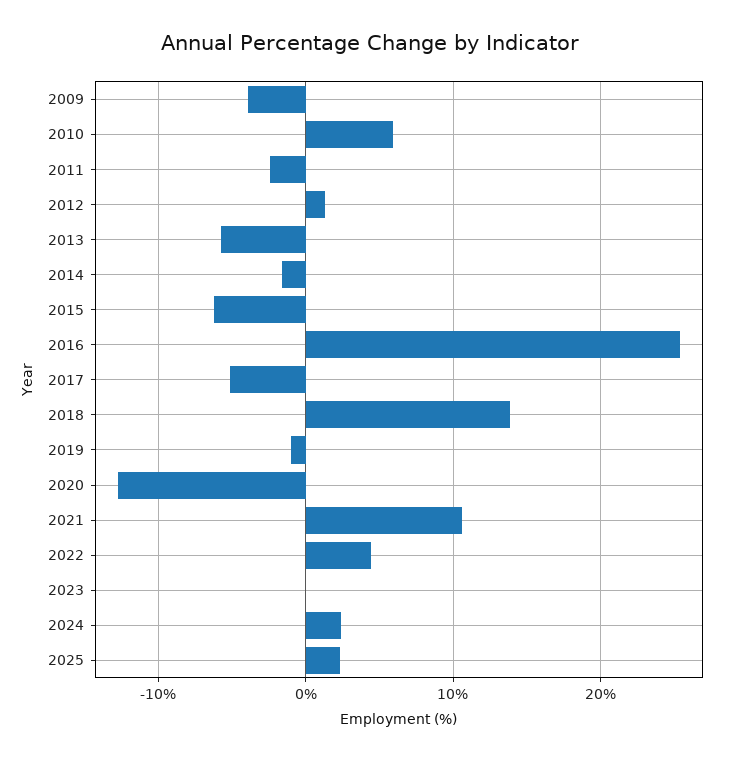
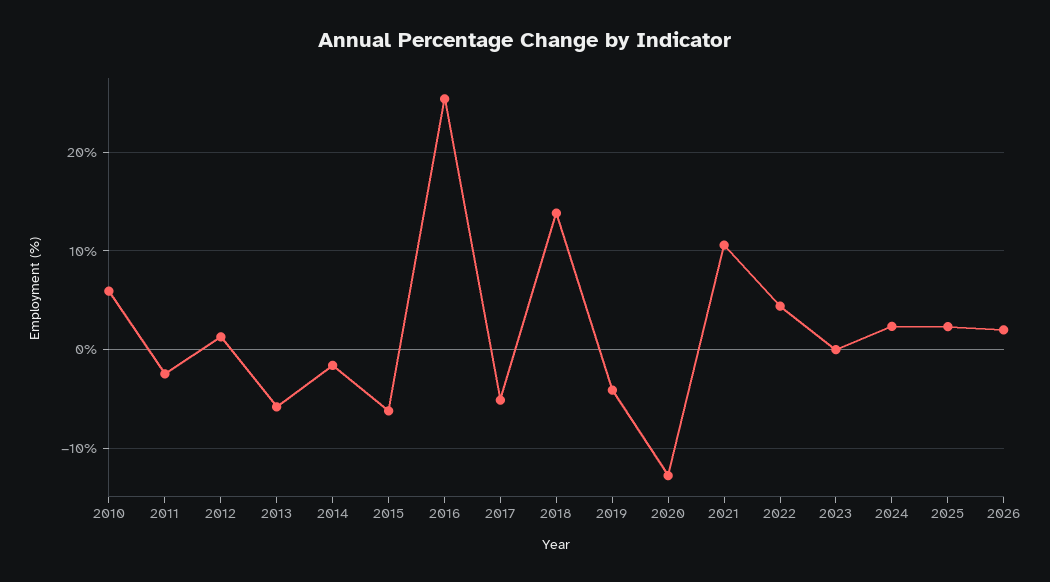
2009: -4 -> none
2019: -1 -> -4
2026: none -> 2

